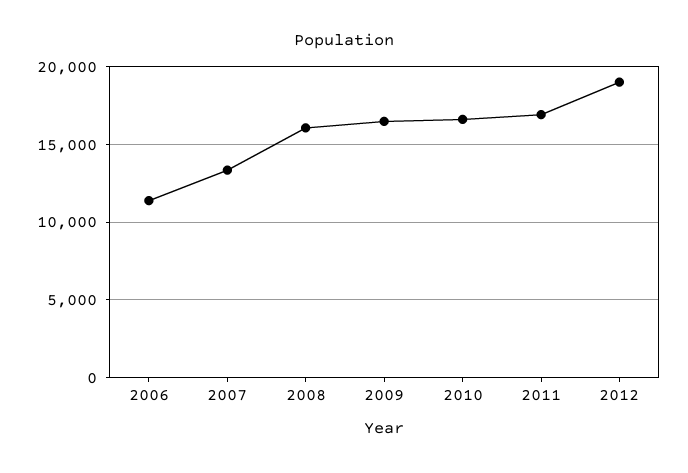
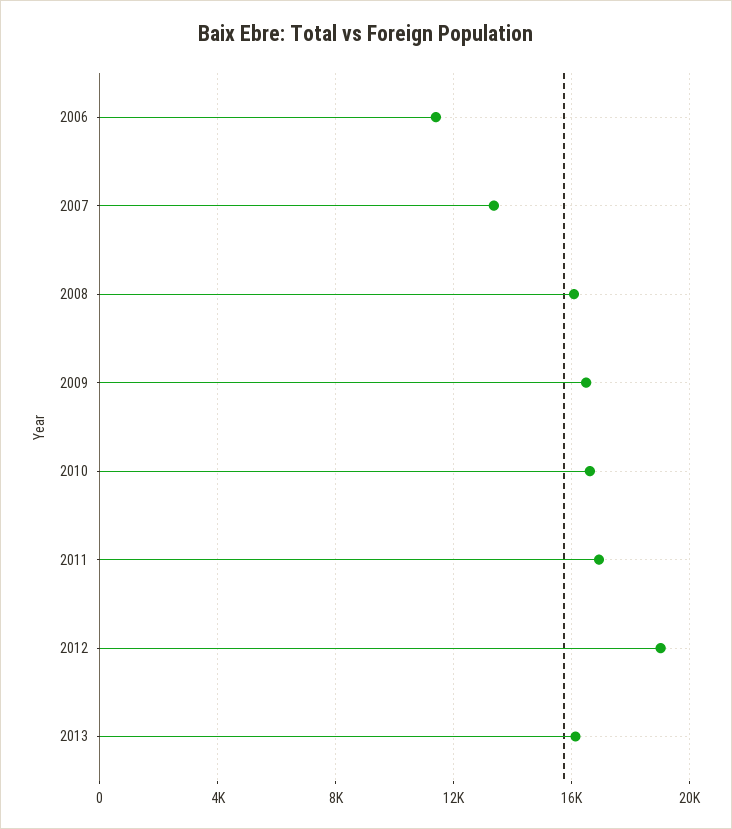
2013: none -> 16000

